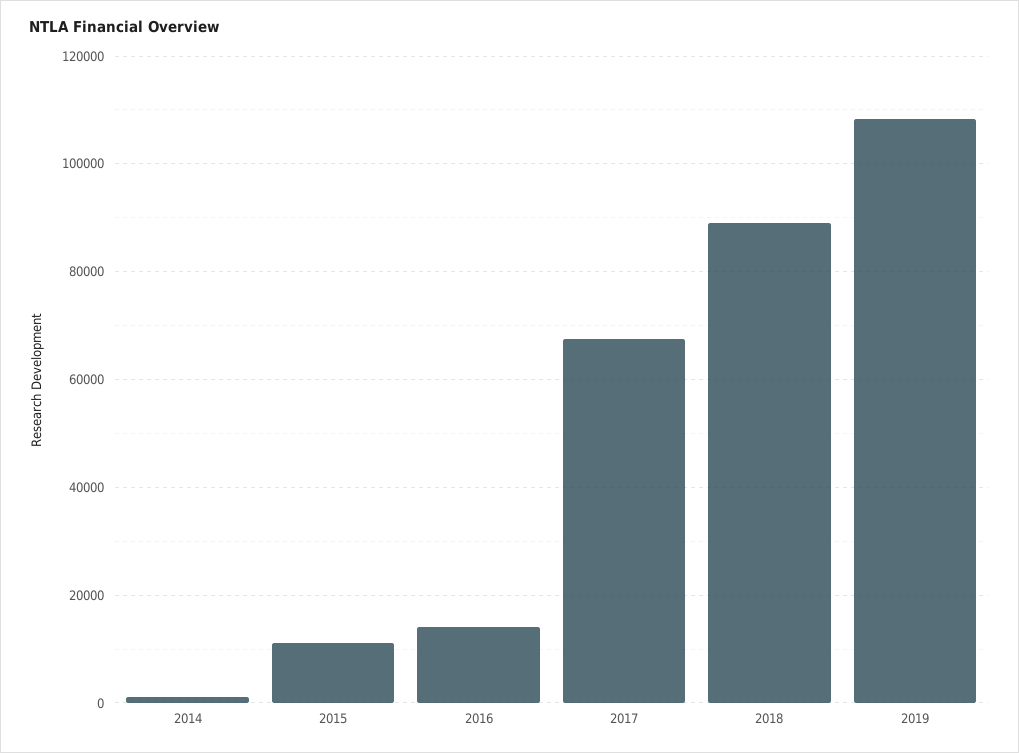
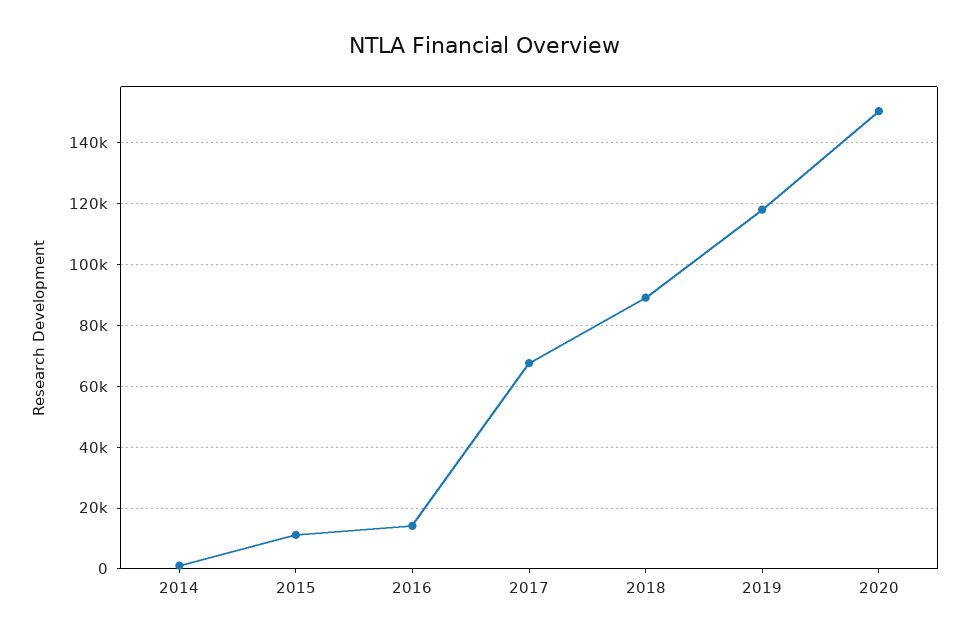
2019: 108000 -> 118000
2020: none -> 150000

